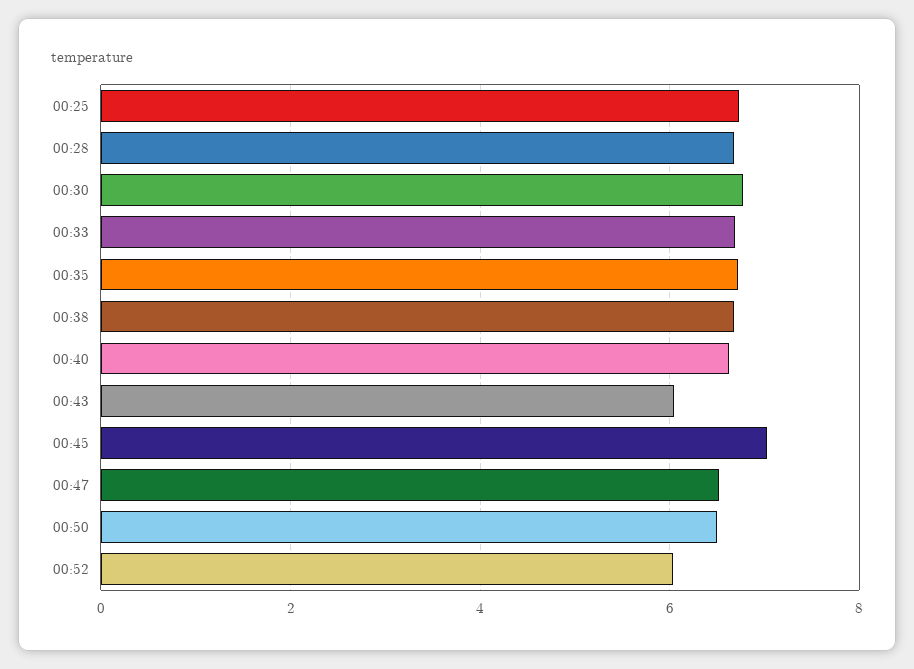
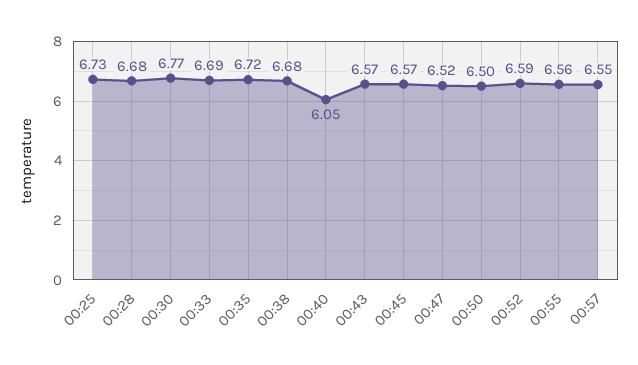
00:40: 6.6 -> 6.05
00:43: 6 -> 6.57
00:45: 7 -> 6.57
00:52: 6 -> 6.59
00:55: none -> 6.56
00:57: none -> 6.55

